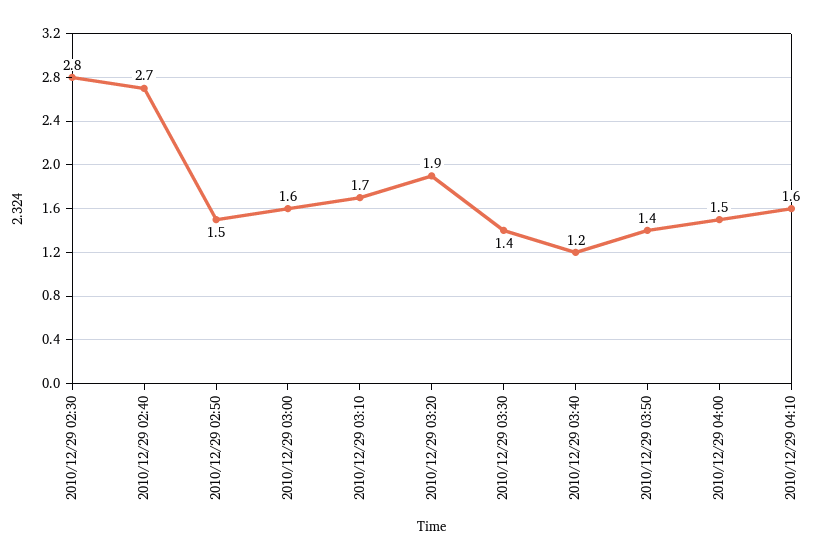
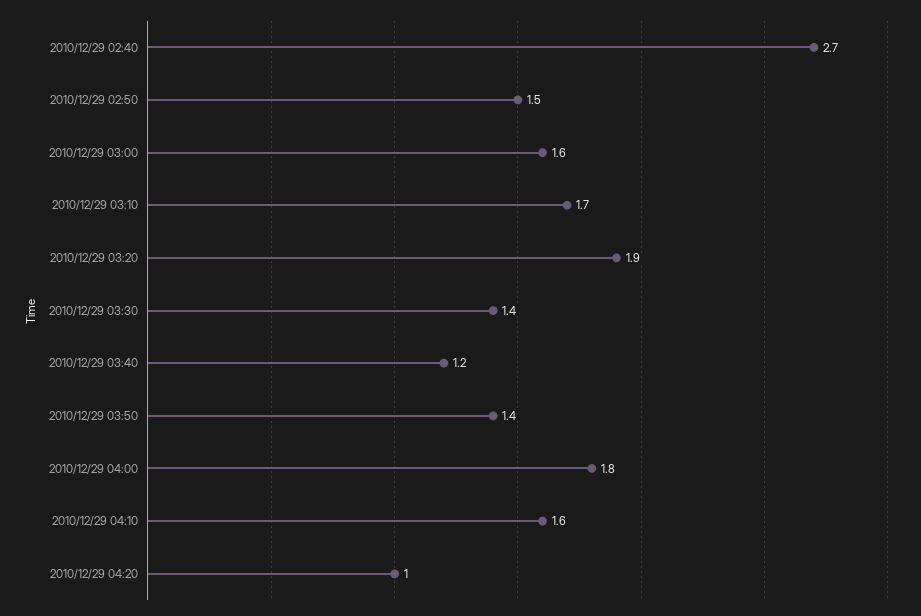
2010/12/29 02:30: 2.8 -> none
2010/12/29 04:00: 1.5 -> 1.8
2010/12/29 04:20: none -> 1

